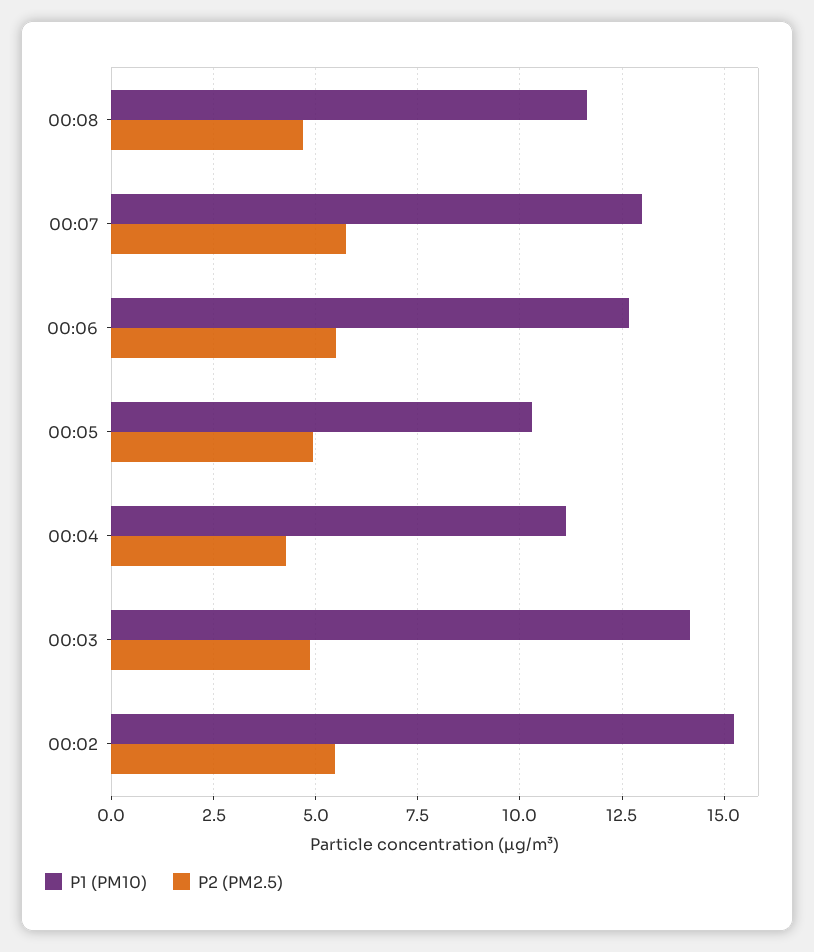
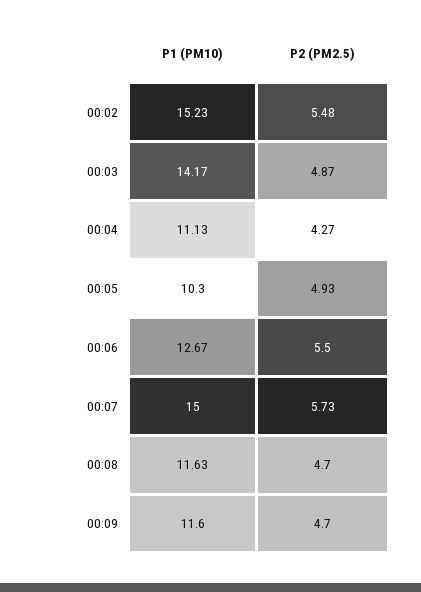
P1 (PM10), 00:07: 13 -> 15
P1 (PM10), 00:09: none -> 11.6
P2 (PM2.5), 00:09: none -> 4.7

